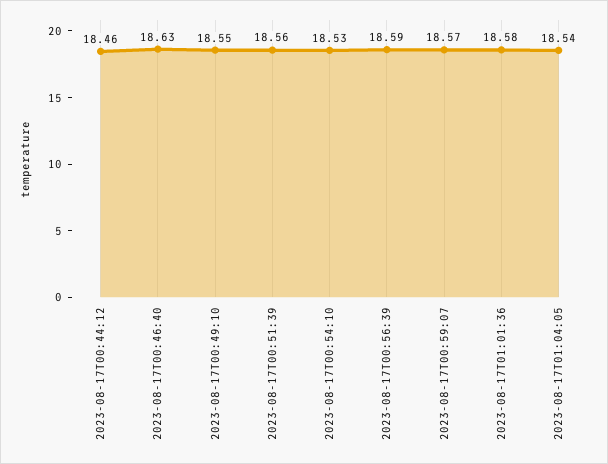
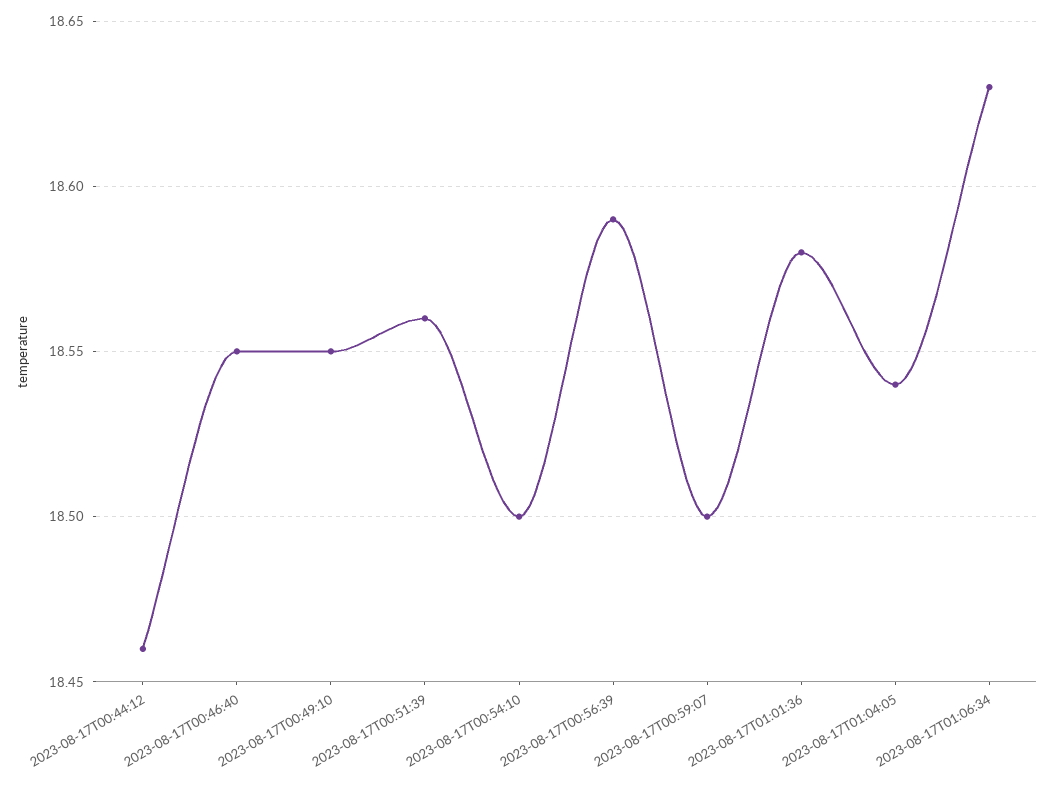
2023-08-17T00:46:40: 18.63 -> 18.55
2023-08-17T00:54:10: 18.53 -> 18.5
2023-08-17T00:59:07: 18.57 -> 18.5
2023-08-17T01:06:34: none -> 18.63

